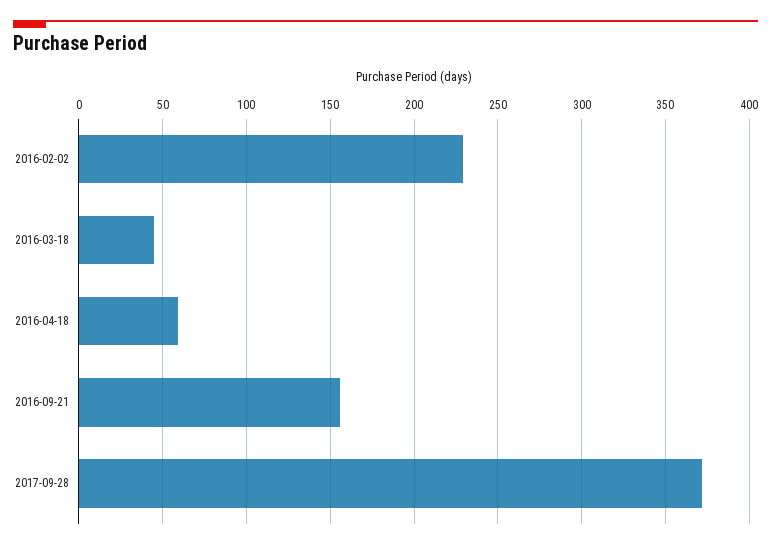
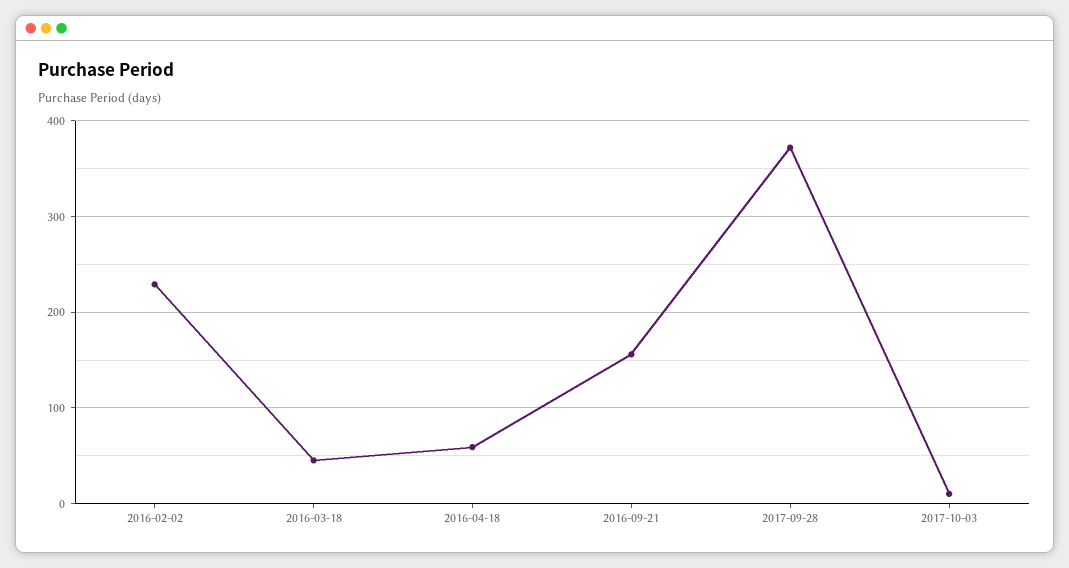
2017-10-03: none -> 10

